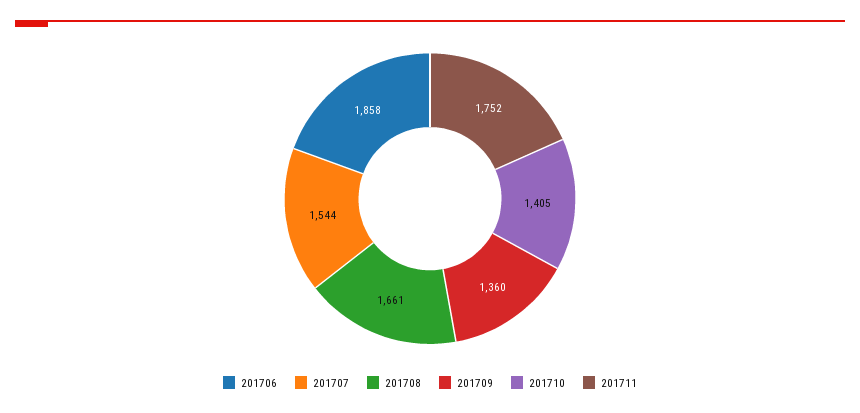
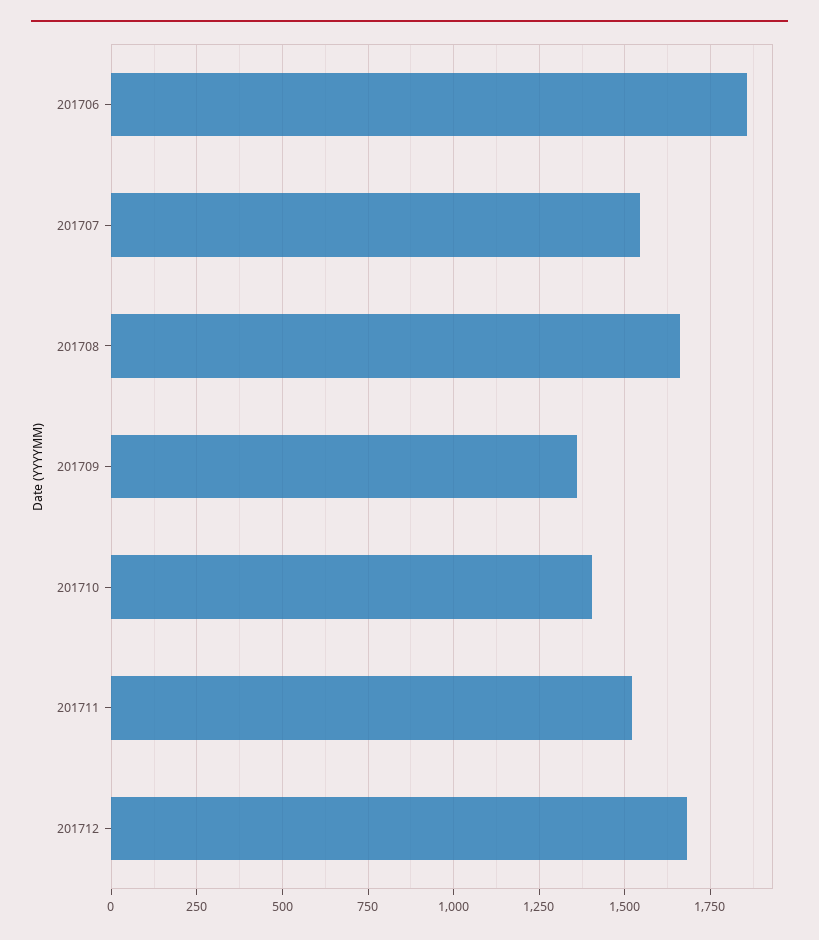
201711: 1752 -> 1525
201712: none -> 1675

